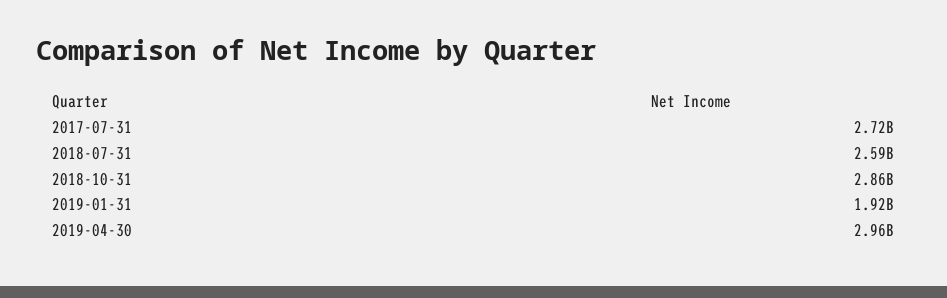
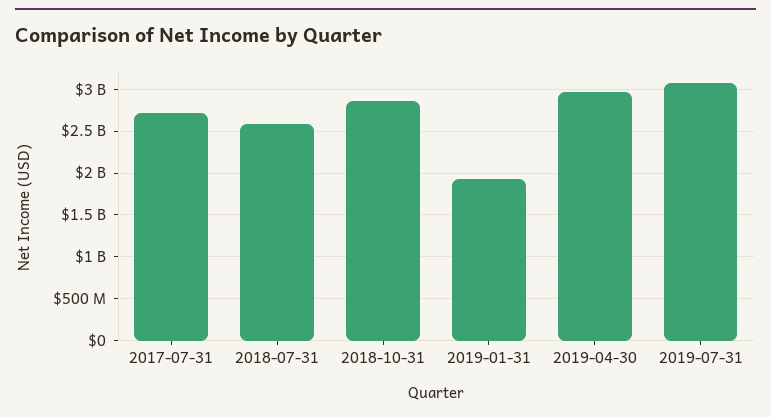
2019-07-31: none -> 3100000000

